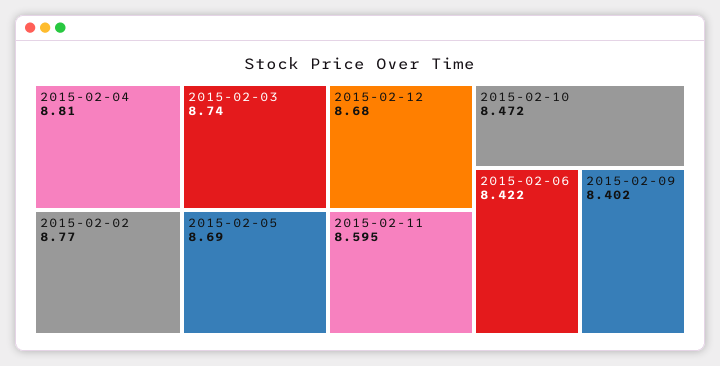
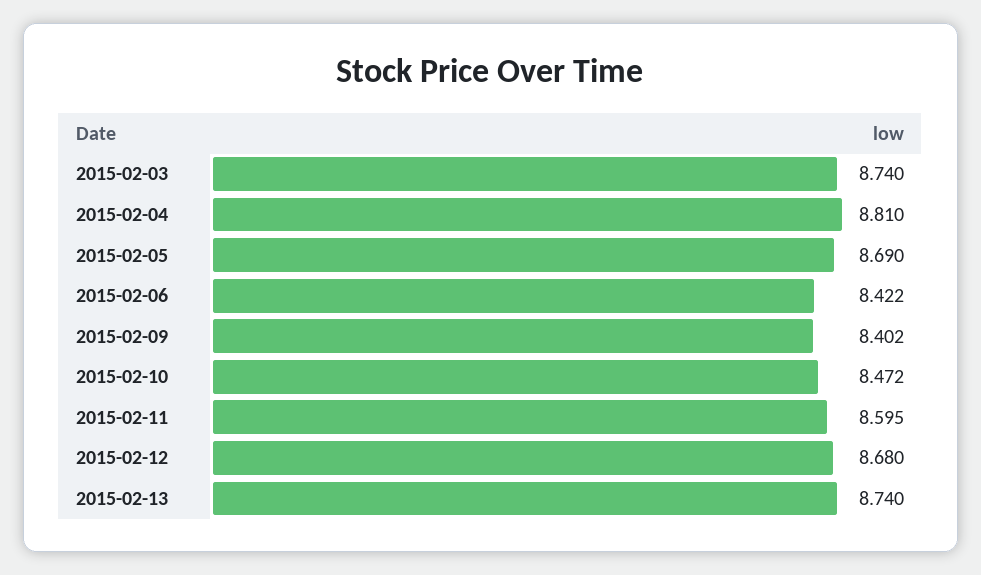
2015-02-02: 8.77 -> none
2015-02-13: none -> 8.74

